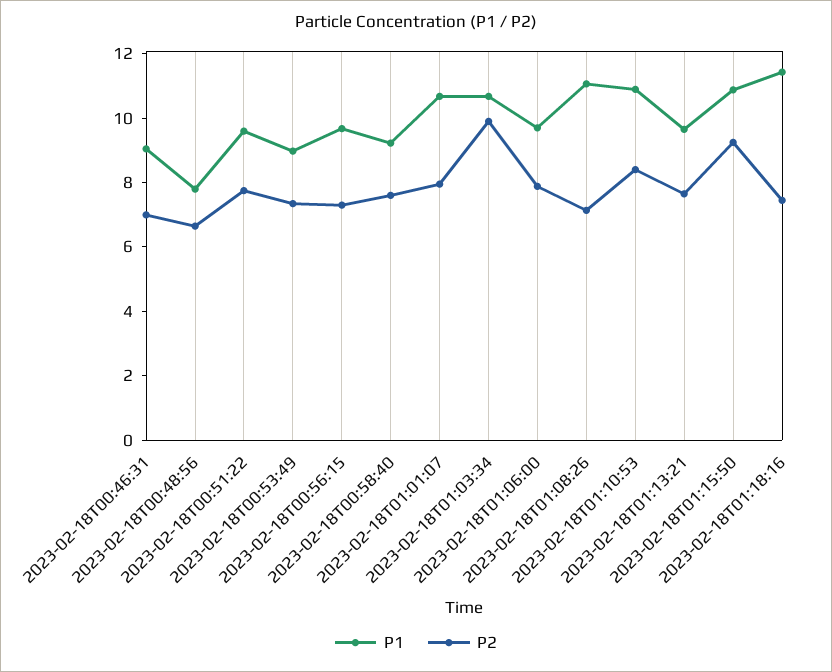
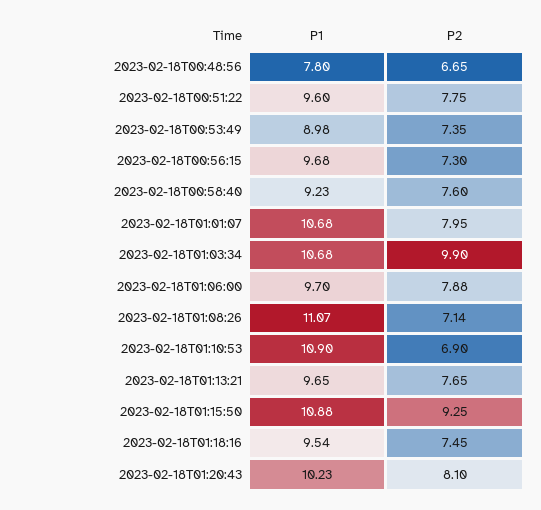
P1, 2023-02-18T00:46:31: 9 -> none
P2, 2023-02-18T00:46:31: 7 -> none
P2, 2023-02-18T01:10:53: 8.5 -> 6.9
P1, 2023-02-18T01:18:16: 11.5 -> 9.54
P1, 2023-02-18T01:20:43: none -> 10.23
P2, 2023-02-18T01:20:43: none -> 8.1

